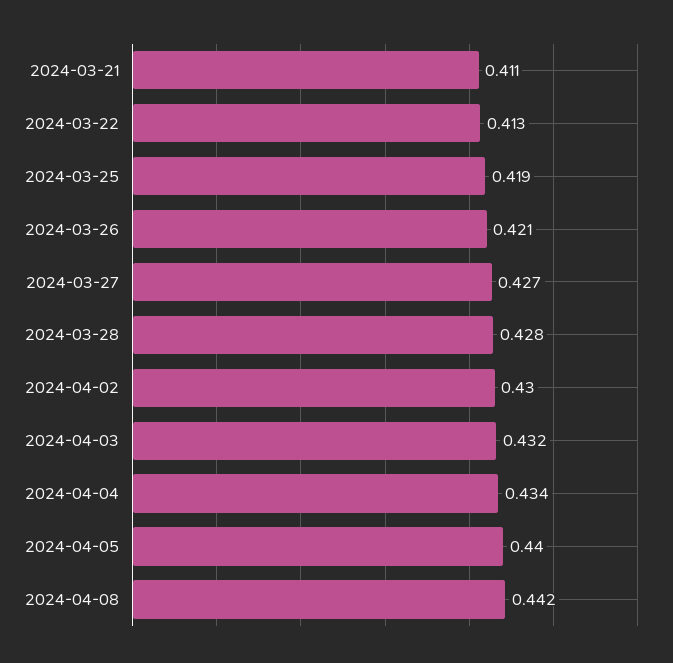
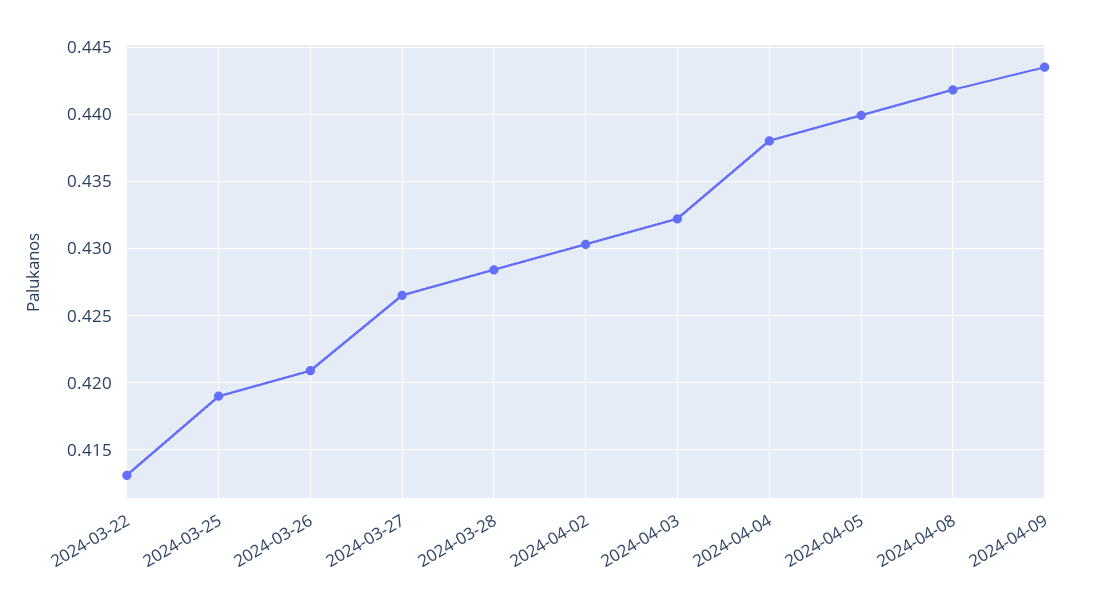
2024-03-21: 0.411 -> none
2024-04-04: 0.434 -> 0.438
2024-04-09: none -> 0.4435

